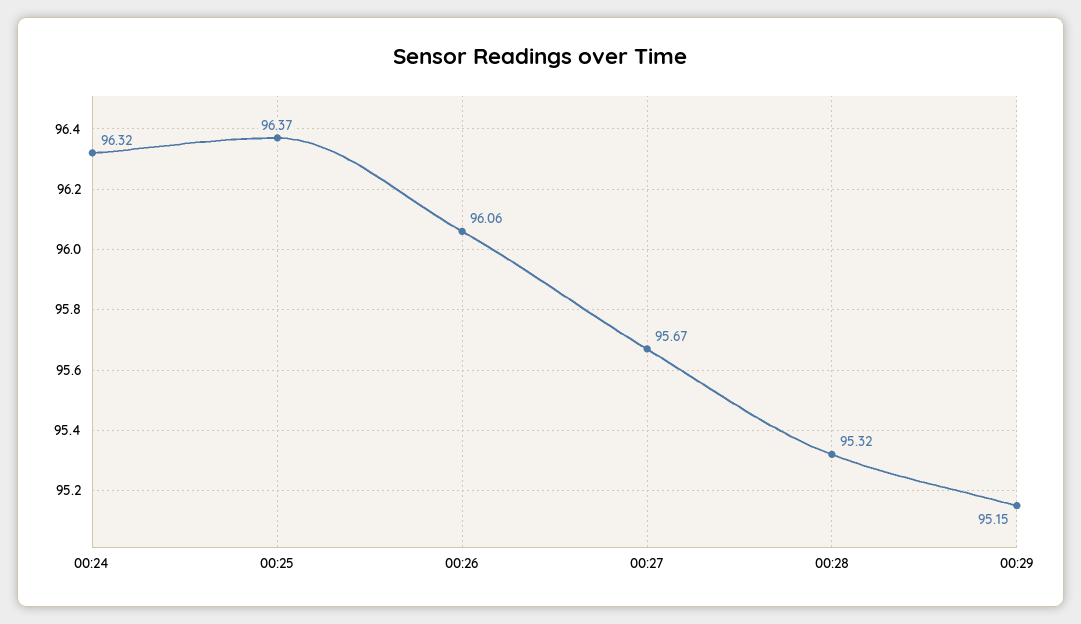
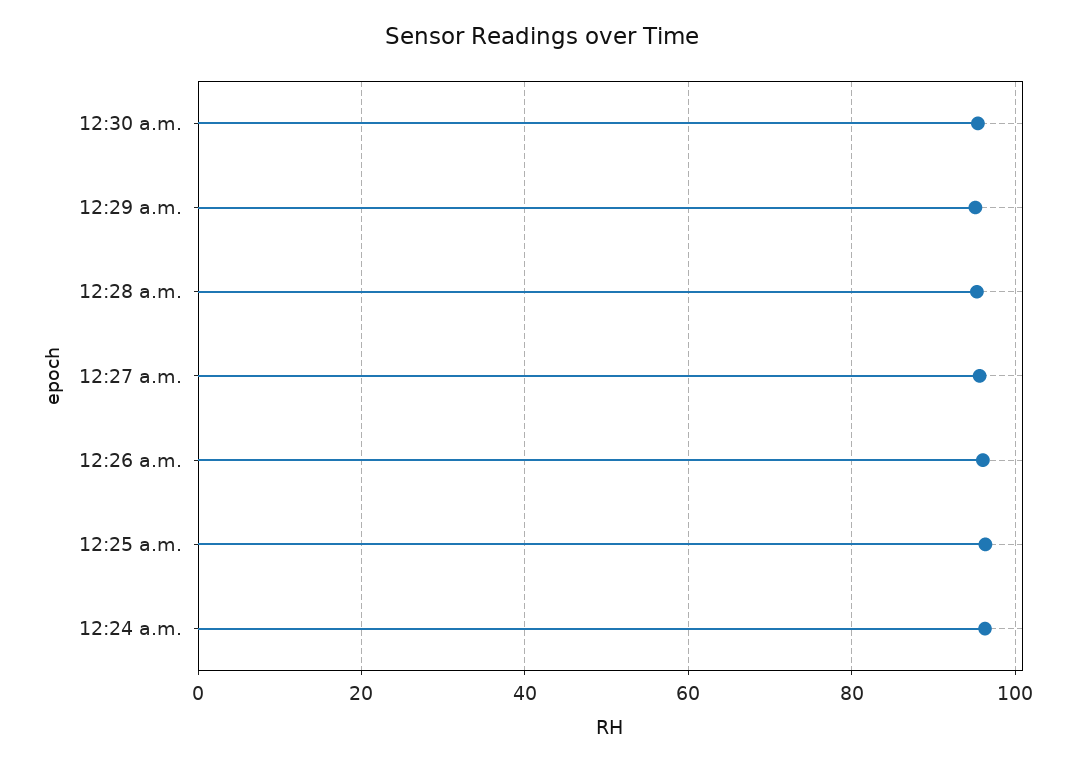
12:30 a.m.: none -> 96

